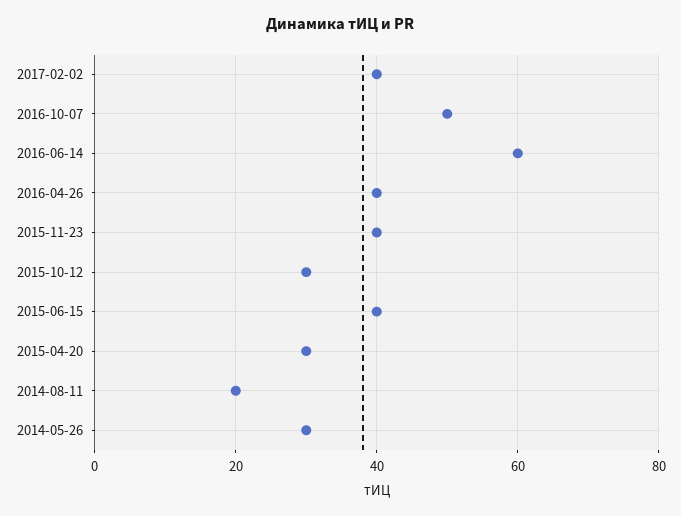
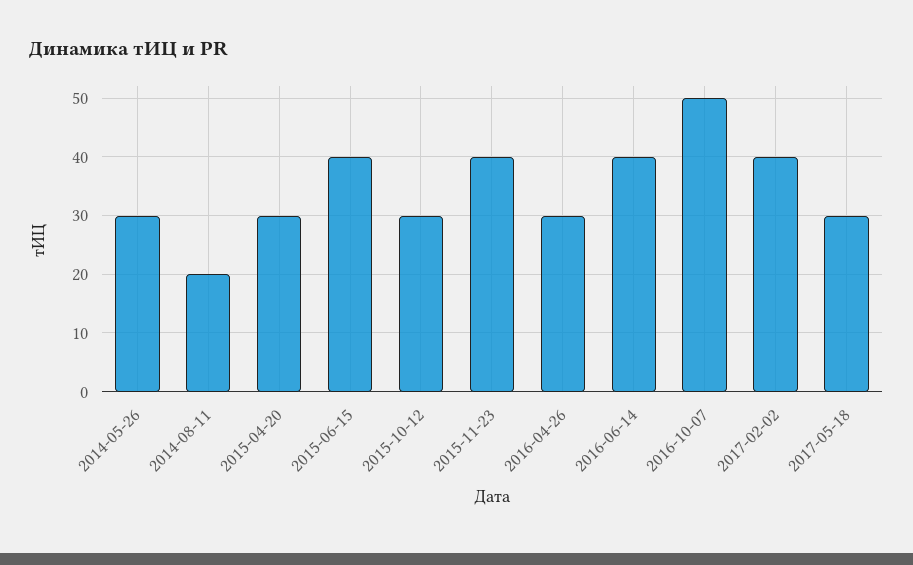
2016-06-14: 60 -> 40
2016-04-26: 40 -> 30
2017-05-18: none -> 30

